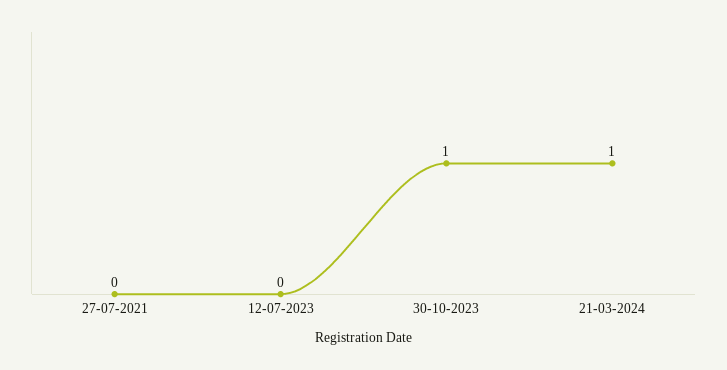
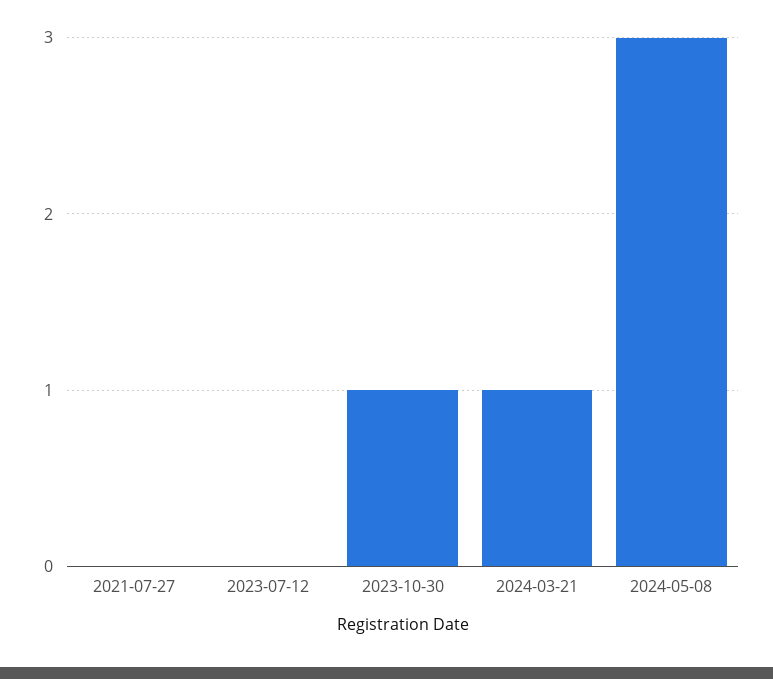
2024-05-08: none -> 3

